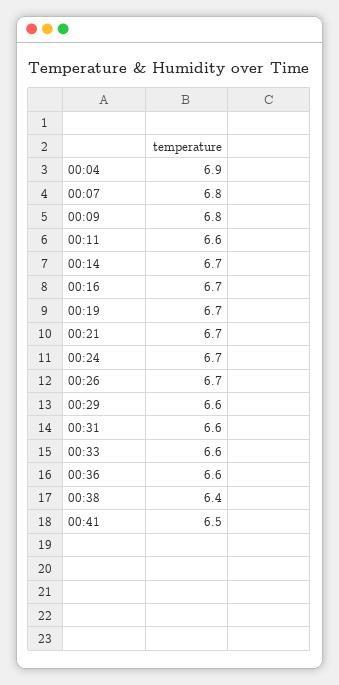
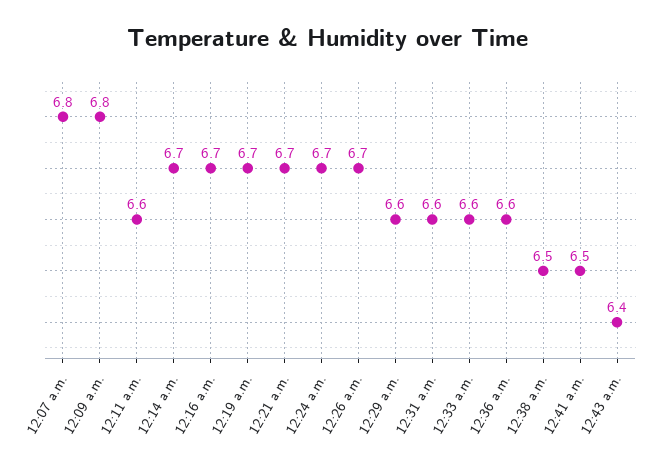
00:04: 6.9 -> none
00:38: 6.4 -> 6.5
12:43 a.m.: none -> 6.4

